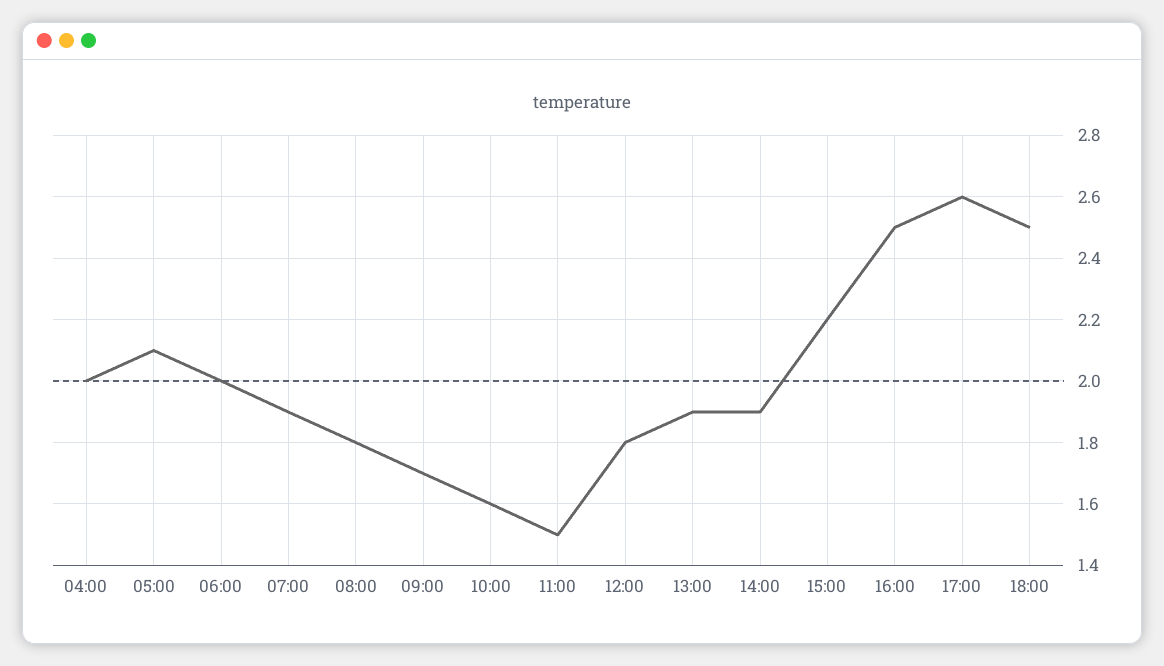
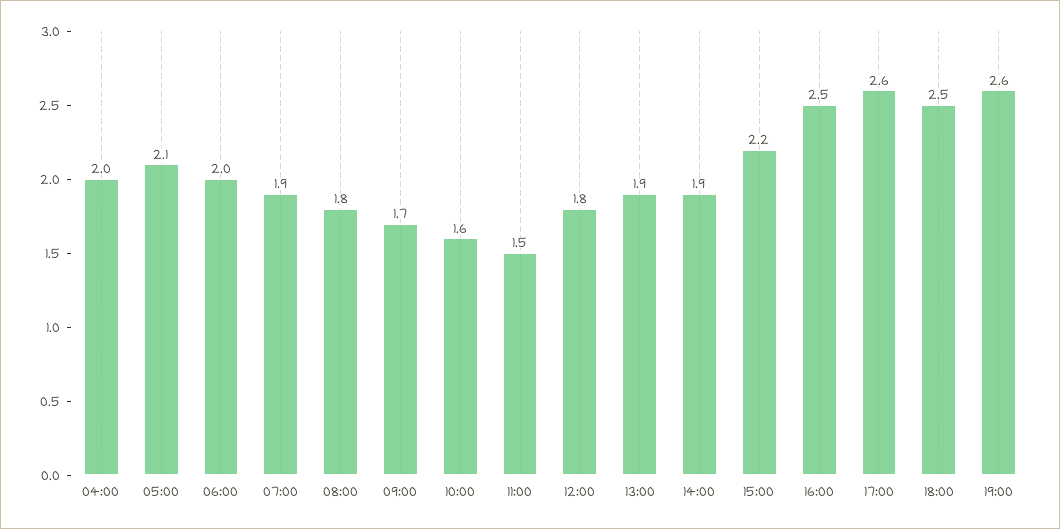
19:00: none -> 2.6

